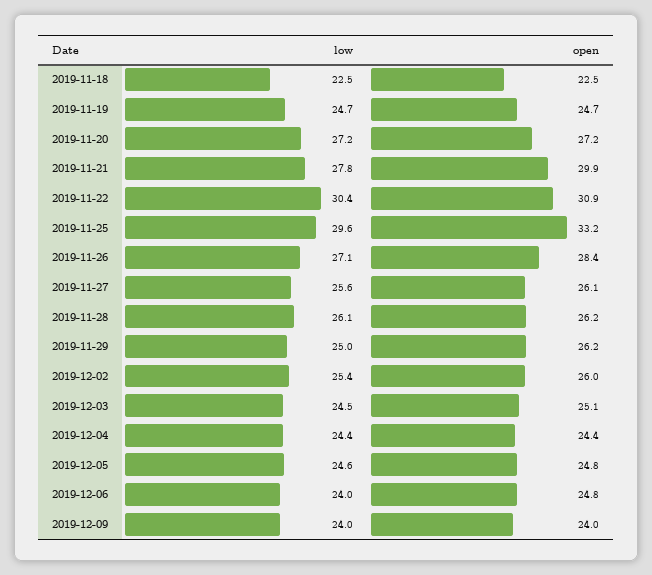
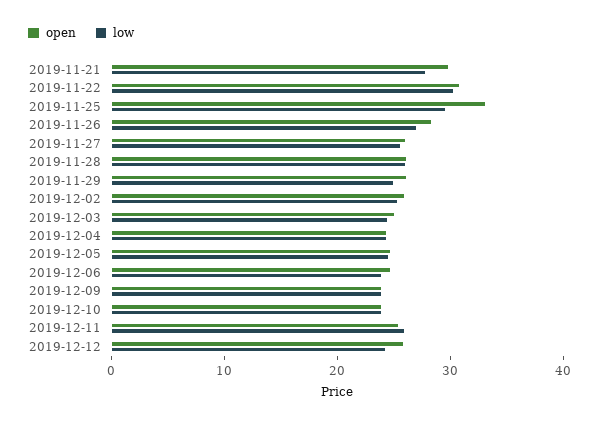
low, 2019-11-18: 22.5 -> none
open, 2019-11-18: 22.5 -> none
low, 2019-11-19: 24.7 -> none
open, 2019-11-19: 24.7 -> none
low, 2019-11-20: 27.2 -> none
open, 2019-11-20: 27.2 -> none
open, 2019-12-10: none -> 24
low, 2019-12-10: none -> 24
open, 2019-12-11: none -> 26
low, 2019-12-11: none -> 26
open, 2019-12-12: none -> 26
low, 2019-12-12: none -> 24

